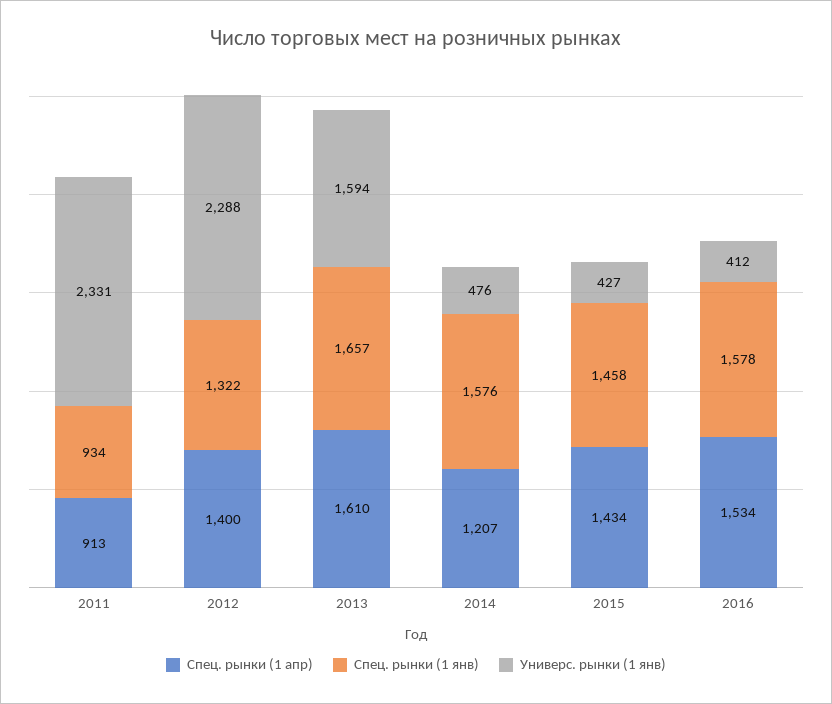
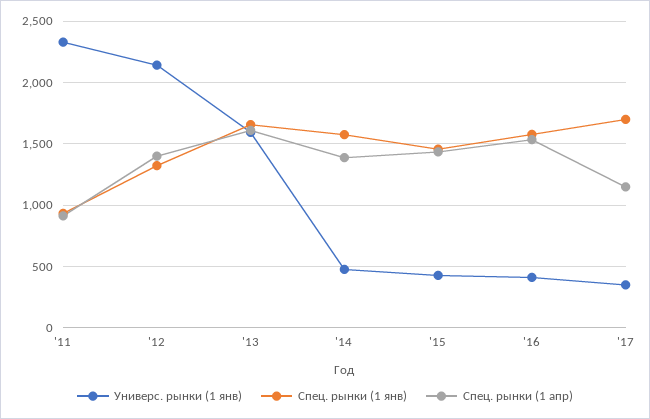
Универс. рынки (1 янв), 2012: 2288 -> 2150
Спец. рынки (1 апр), 2014: 1207 -> 1400
Универс. рынки (1 янв), '17: none -> 350
Спец. рынки (1 янв), '17: none -> 1700
Спец. рынки (1 апр), '17: none -> 1150

